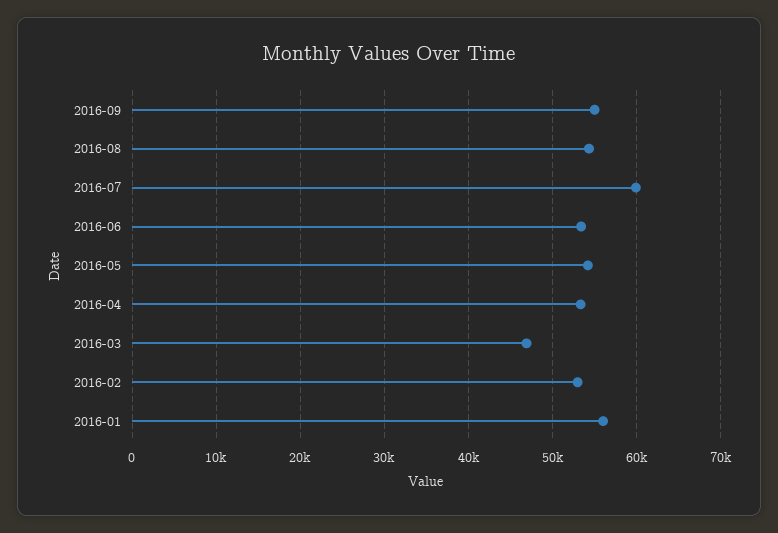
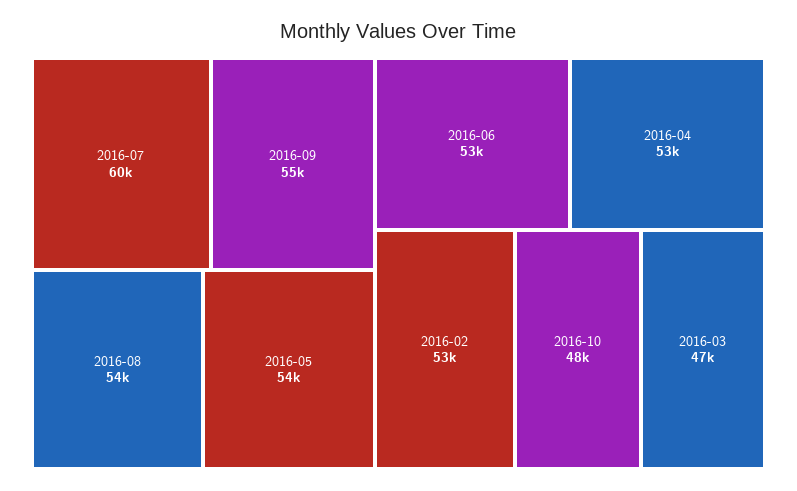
2016-01: 56000 -> none
2016-10: none -> 48000

